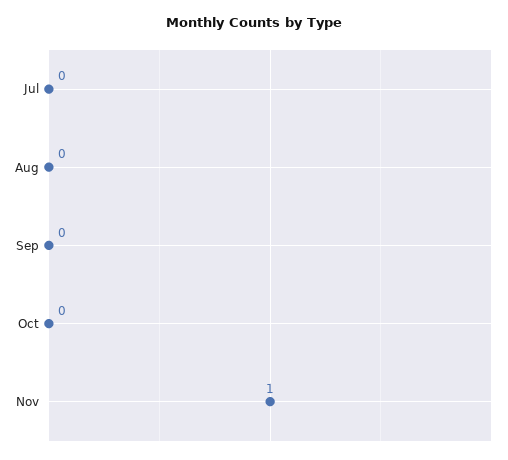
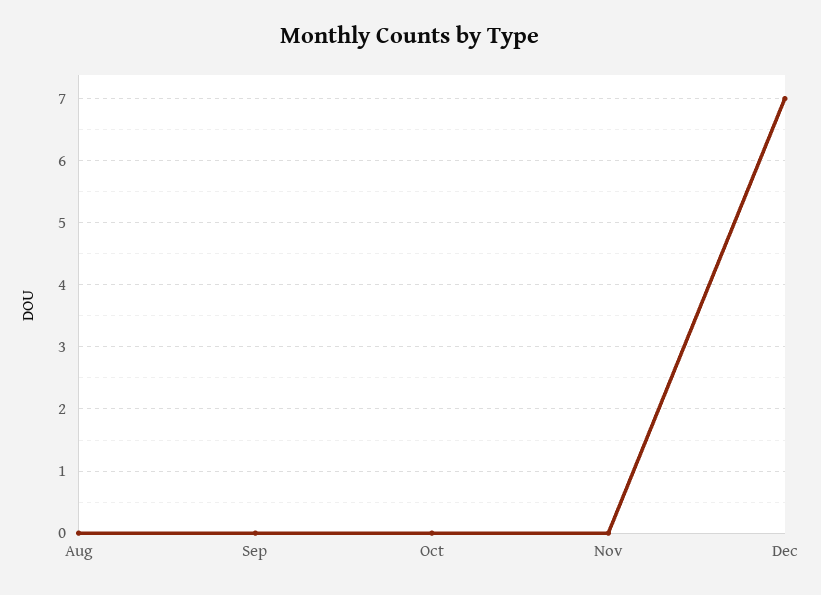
Jul: 0 -> none
Nov: 1 -> 0
Dec: none -> 7

